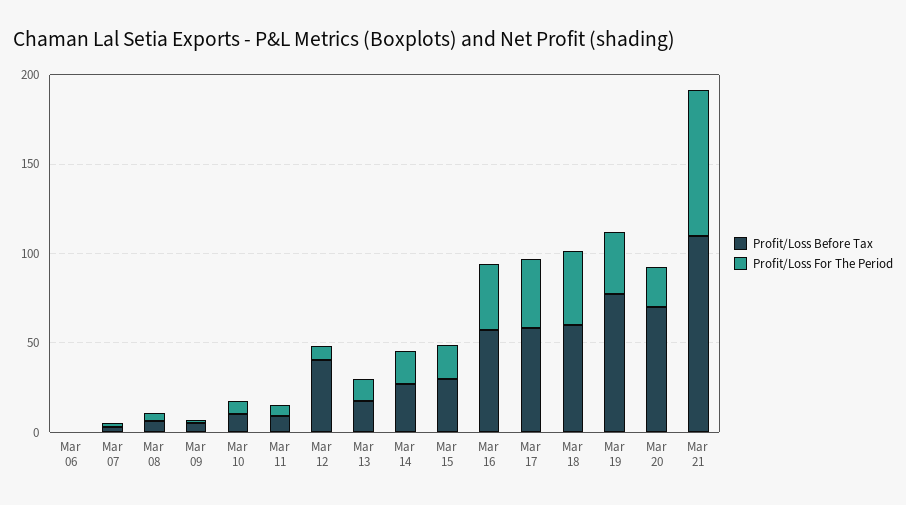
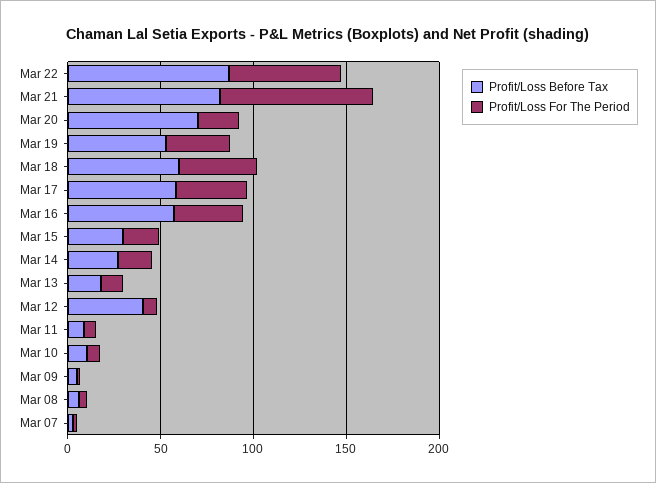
Profit/Loss Before Tax, Mar 06: 0 -> none
Profit/Loss For The Period, Mar 06: 0 -> none
Profit/Loss Before Tax, Mar 19: 80 -> 50
Profit/Loss Before Tax, Mar 21: 110 -> 80
Profit/Loss Before Tax, Mar 22: none -> 90
Profit/Loss For The Period, Mar 22: none -> 60

